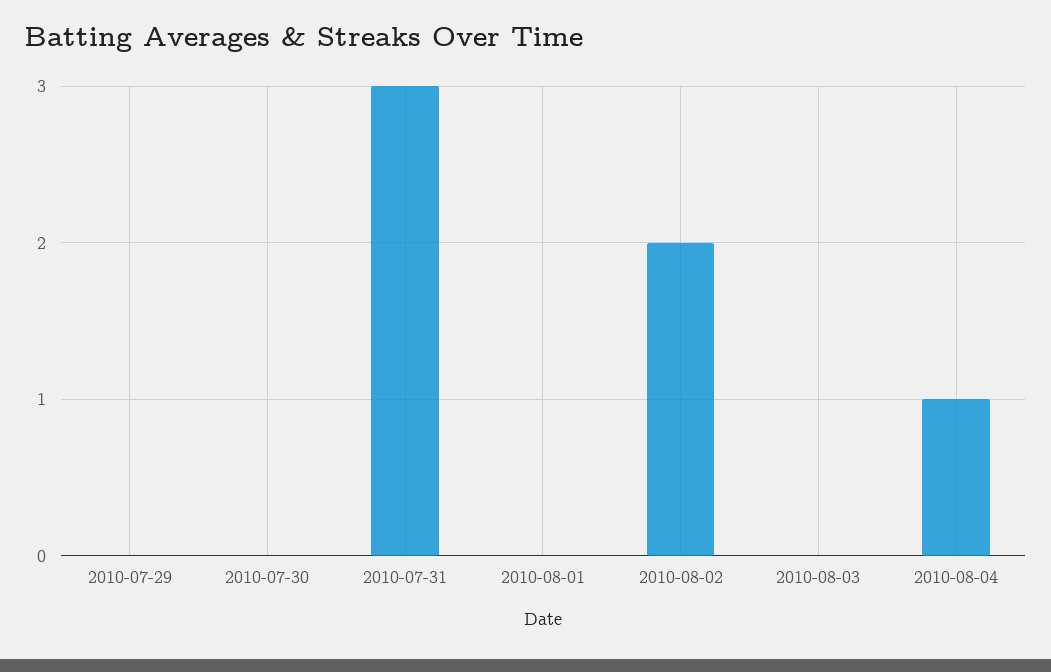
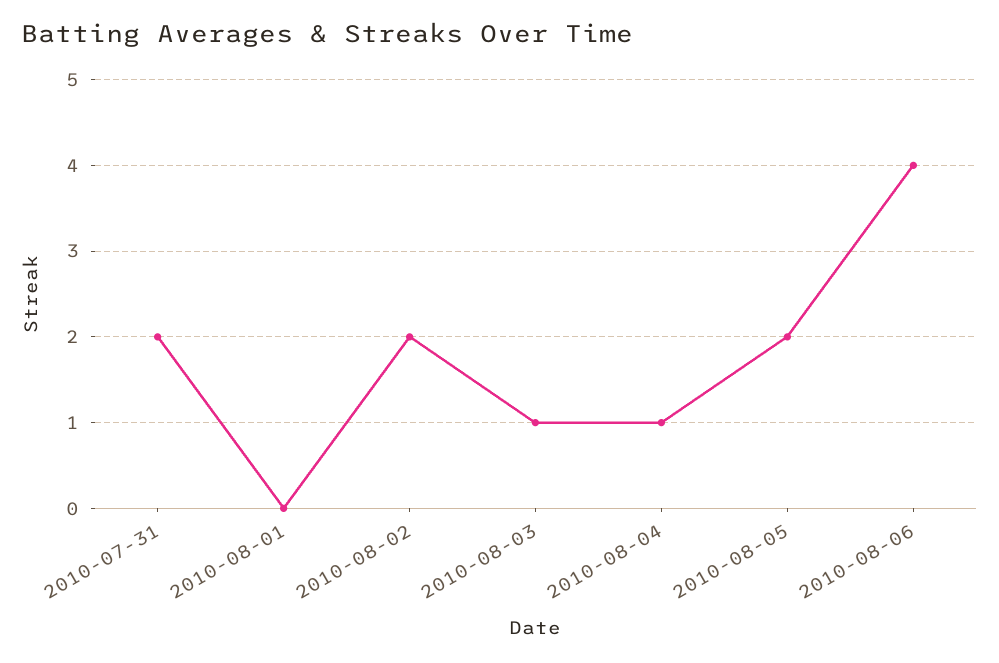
2010-07-29: 0 -> none
2010-07-30: 0 -> none
2010-07-31: 3 -> 2
2010-08-03: 0 -> 1
2010-08-05: none -> 2
2010-08-06: none -> 4

